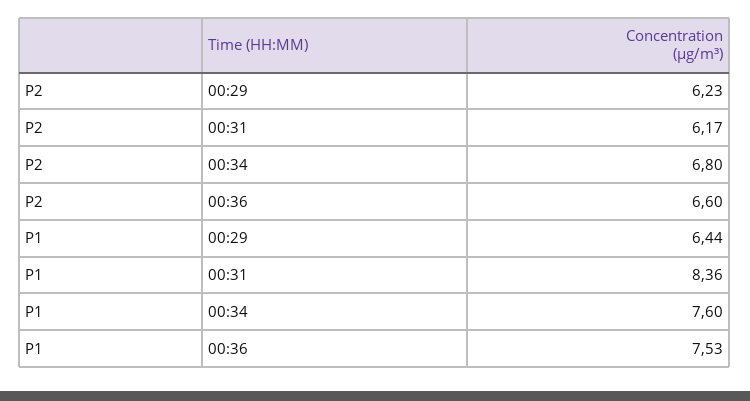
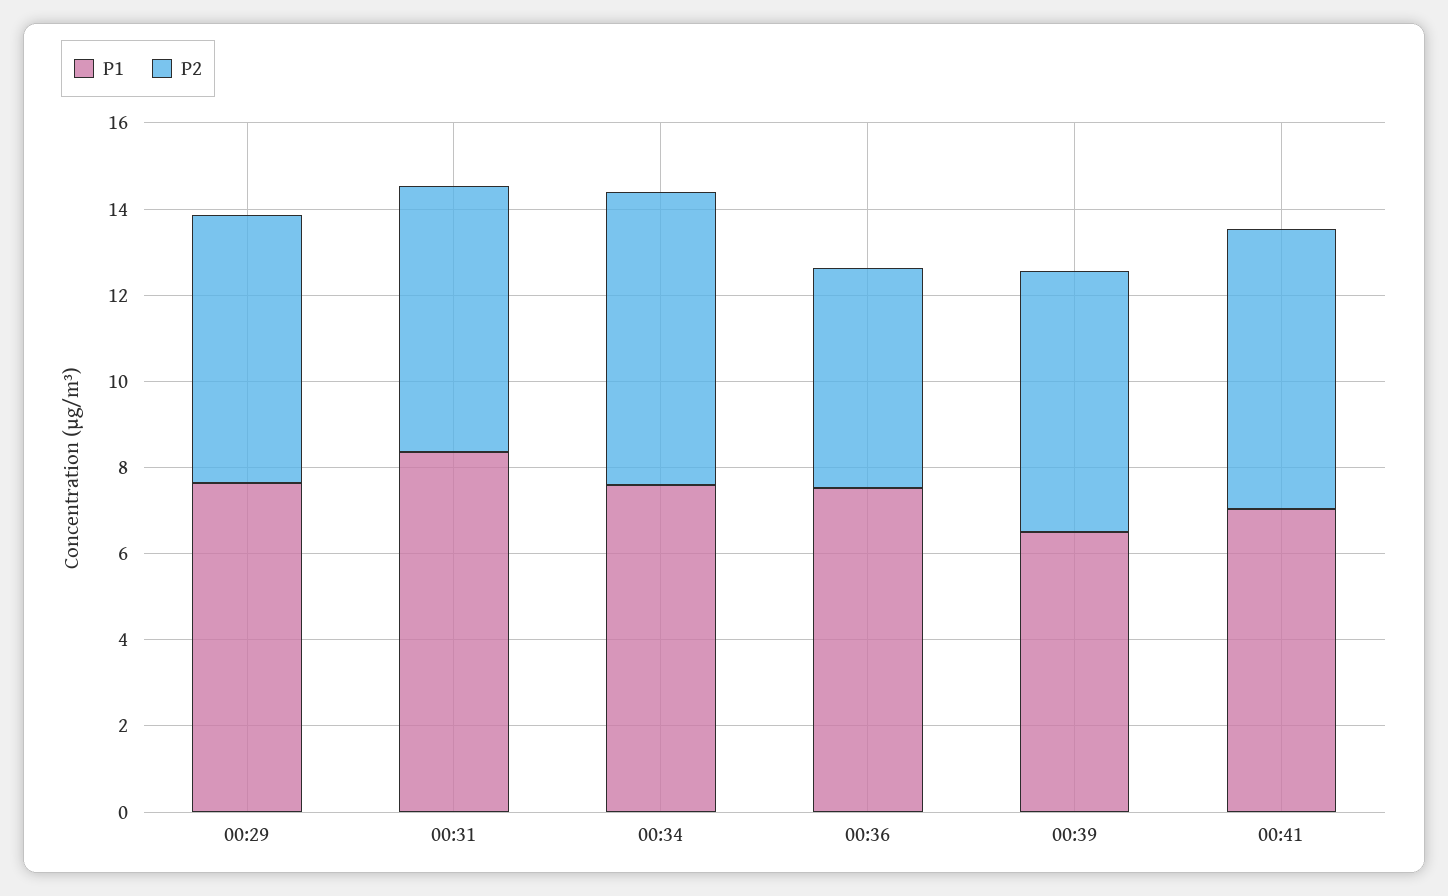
P2, 00:36: 6.6 -> 5
P1, 00:29: 6.44 -> 7.5
P1, 00:39: none -> 6.5
P2, 00:39: none -> 6
P1, 00:41: none -> 7
P2, 00:41: none -> 6.5

